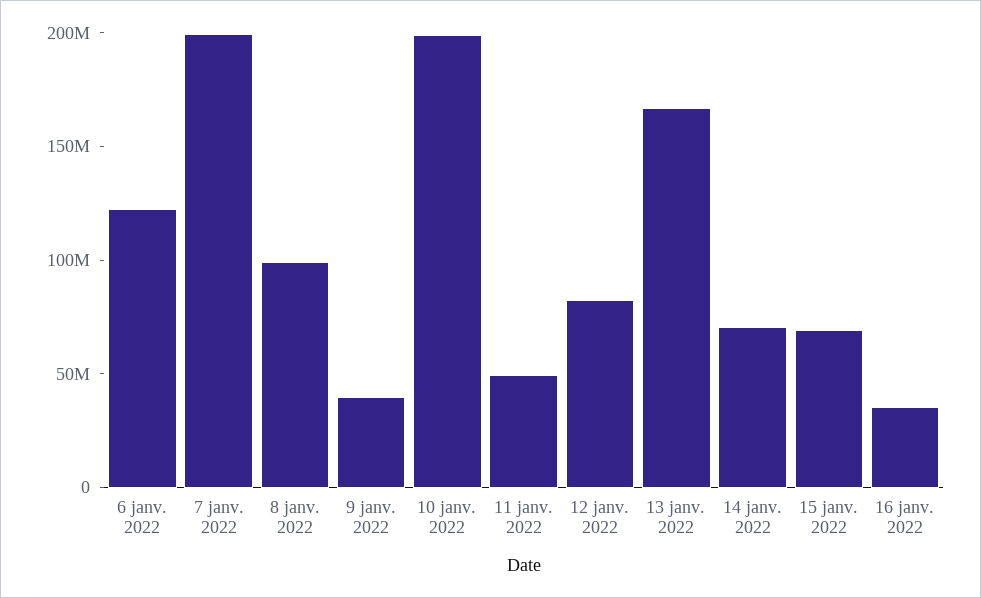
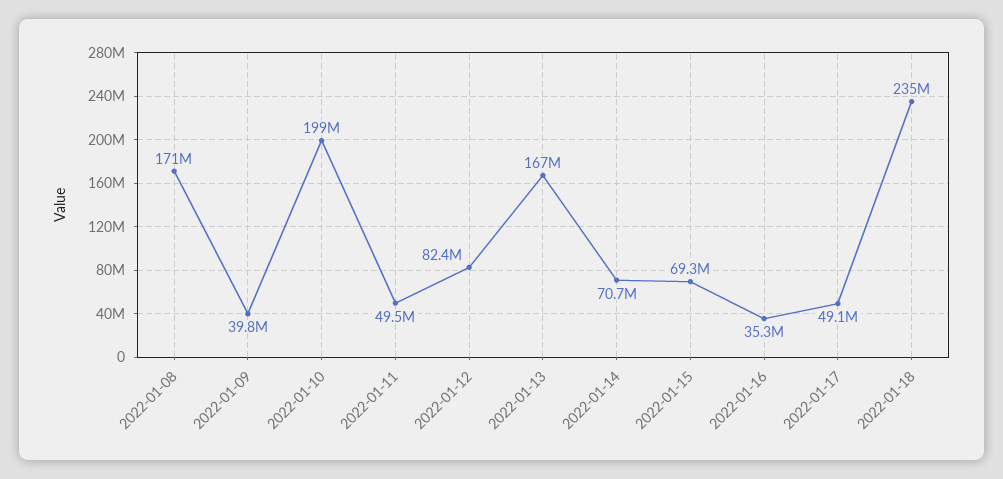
6 janv. 2022: 120000000 -> none
7 janv. 2022: 200000000 -> none
8 janv. 2022: 100000000 -> 171000000
2022-01-17: none -> 49100000
2022-01-18: none -> 235000000

